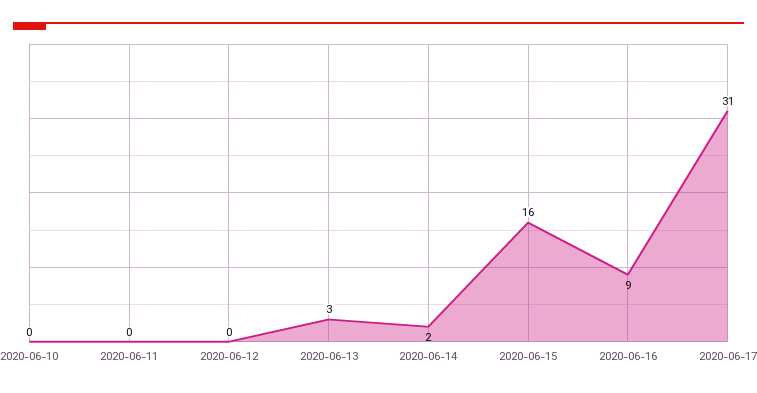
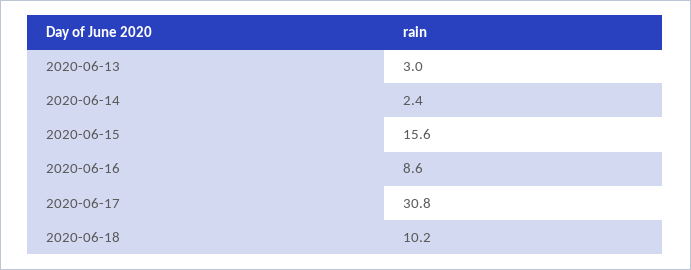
2020-06-10: 0 -> none
2020-06-11: 0 -> none
2020-06-12: 0 -> none
2020-06-18: none -> 10.2

